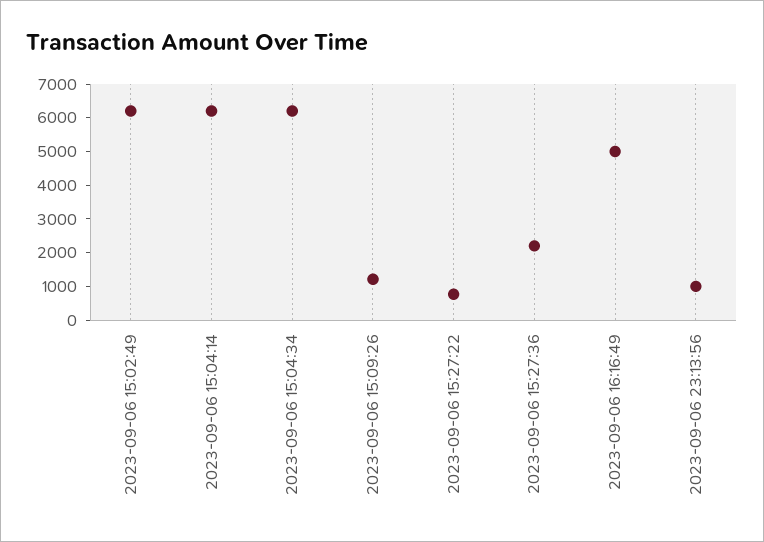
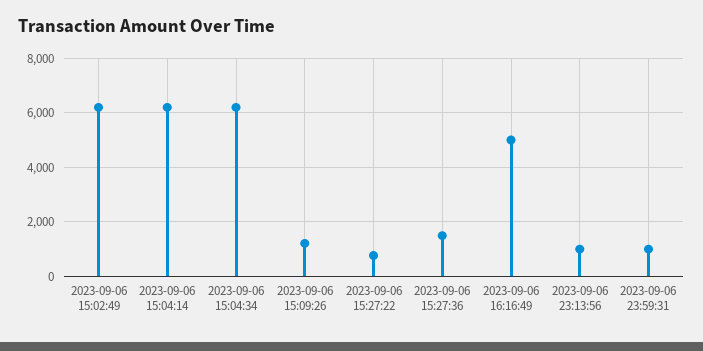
2023-09-06 15:27:36: 2250 -> 1500
2023-09-06 23:59:31: none -> 1000

